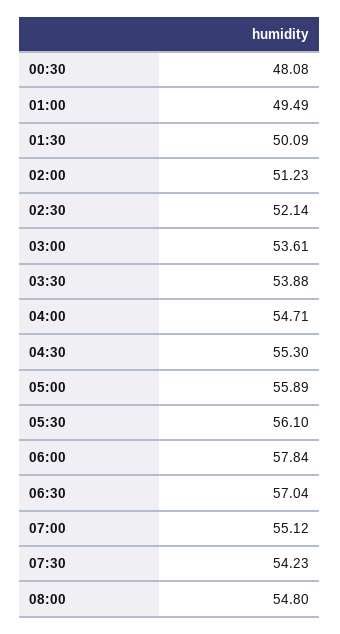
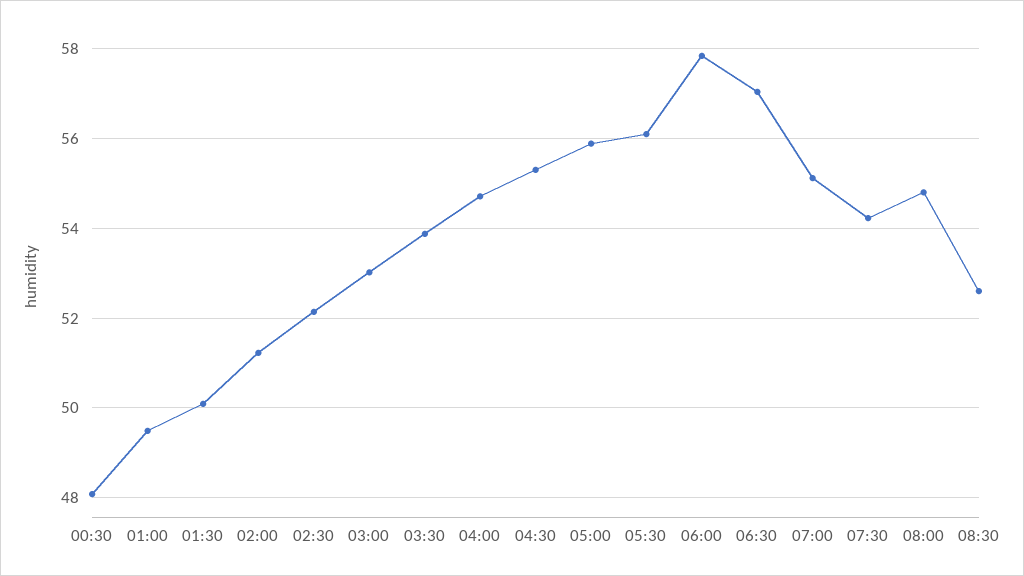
03:00: 53.61 -> 53
08:30: none -> 52.6

